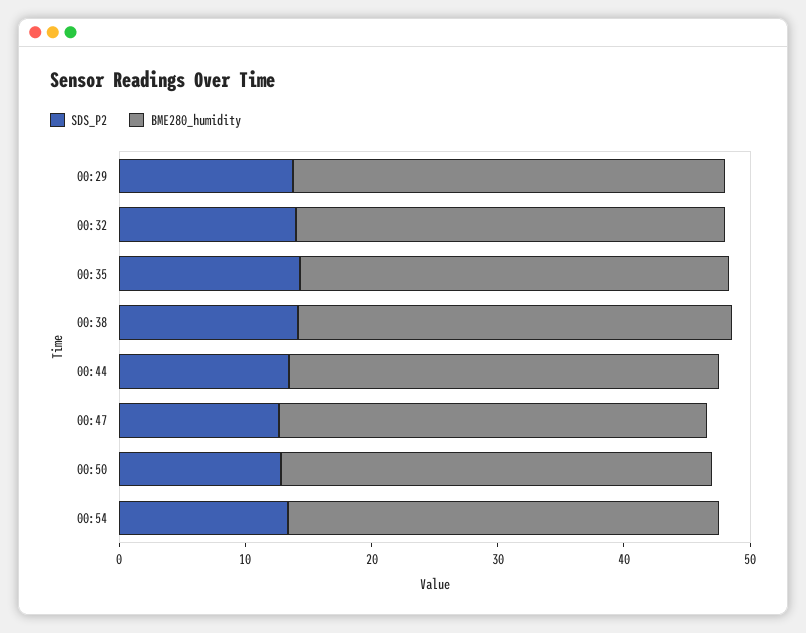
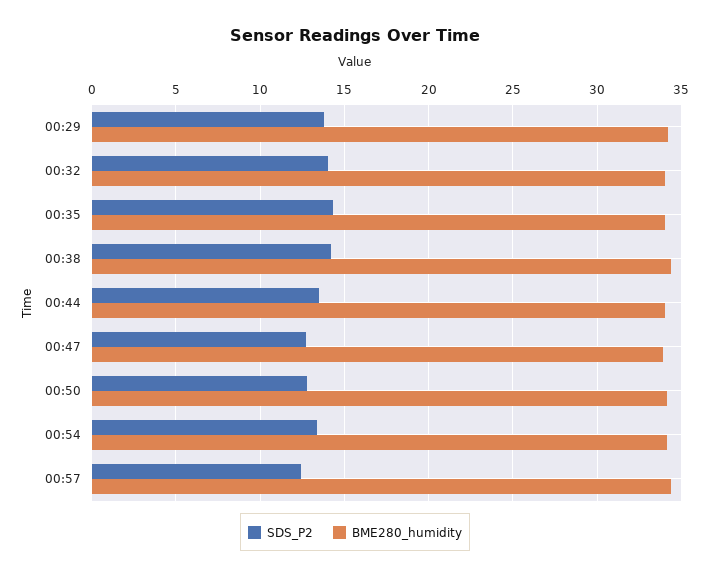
SDS_P2, 00:57: none -> 12.5
BME280_humidity, 00:57: none -> 34.5

